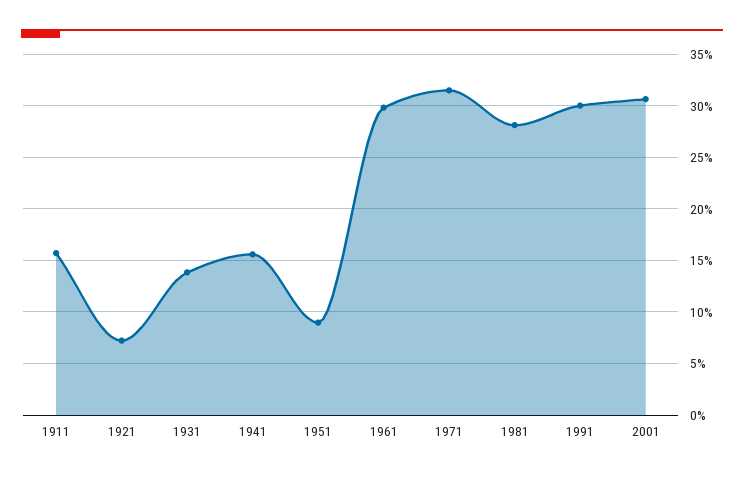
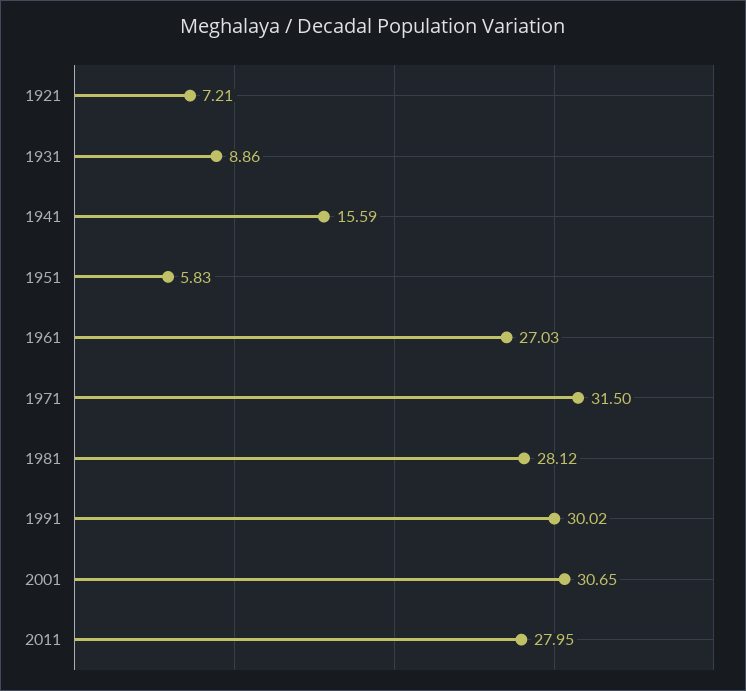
1911: 16 -> none
1931: 14 -> 8.86
1951: 9 -> 5.83
1961: 30 -> 27.03
2011: none -> 27.95

